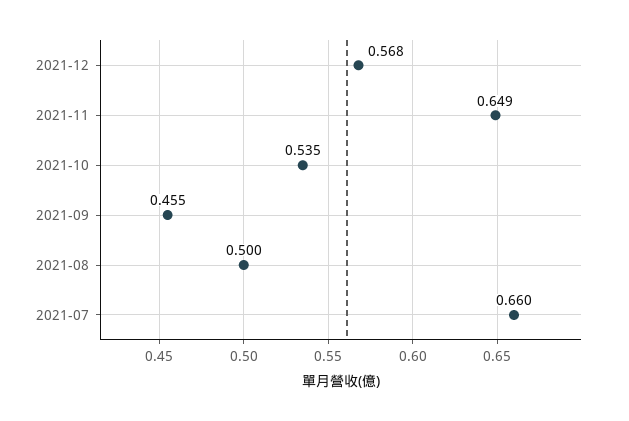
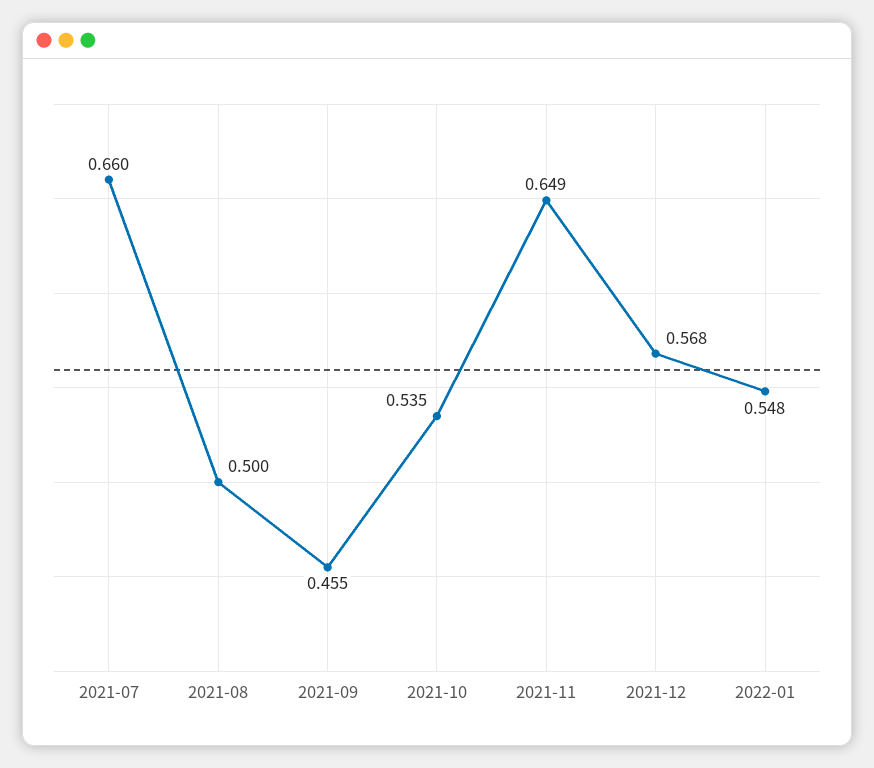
2022-01: none -> 0.548

